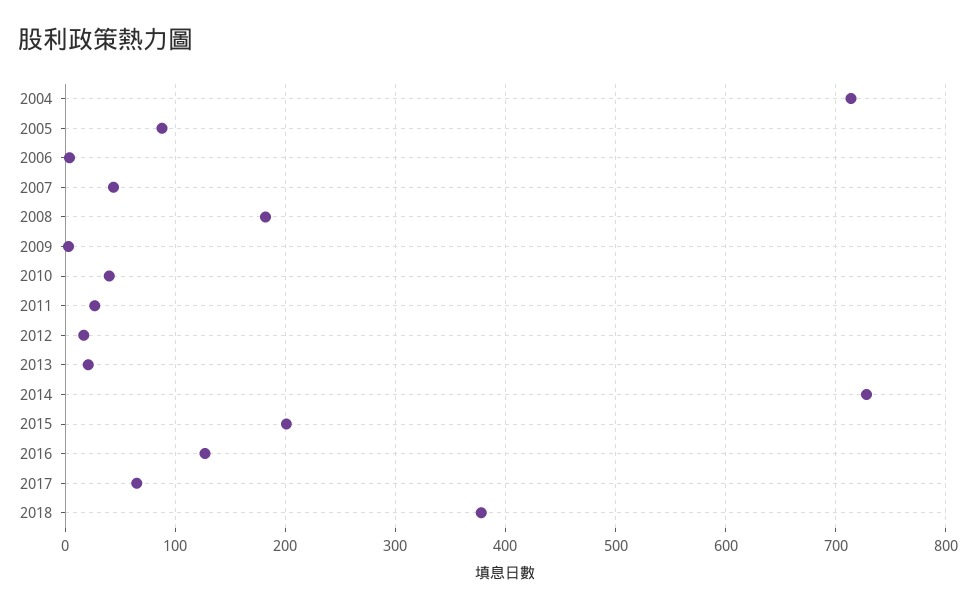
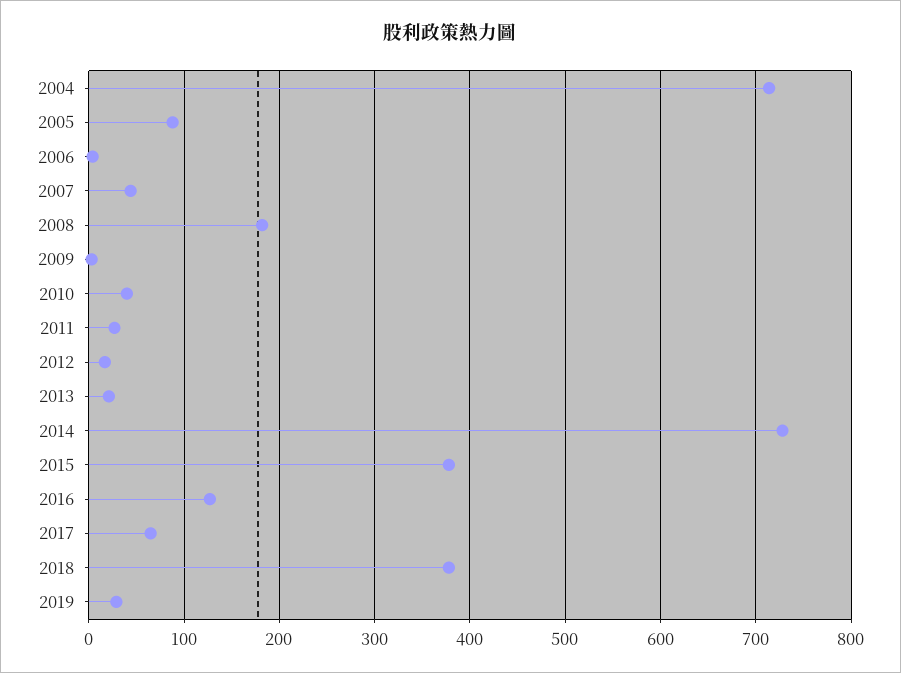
2015: 200 -> 380
2019: none -> 30

